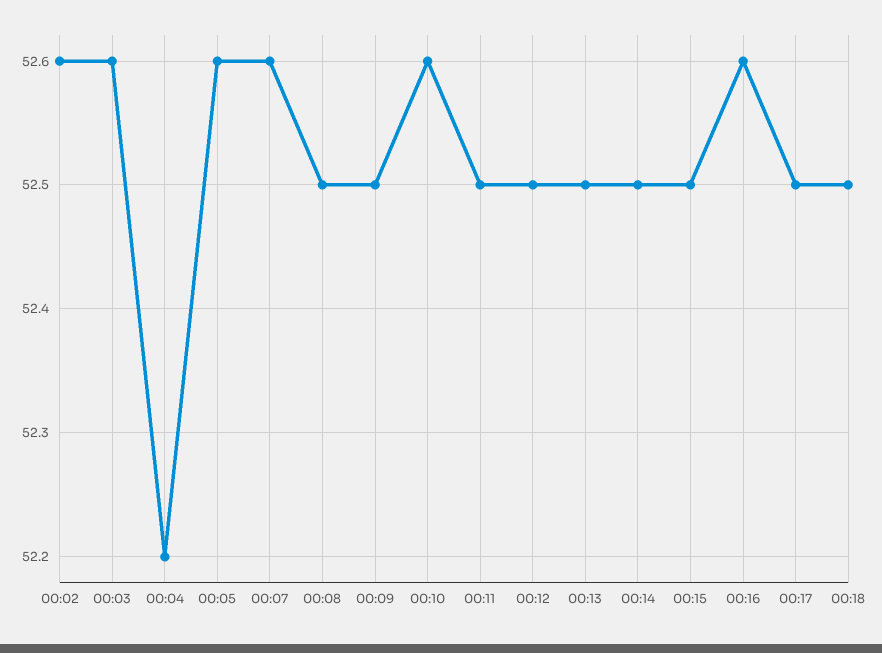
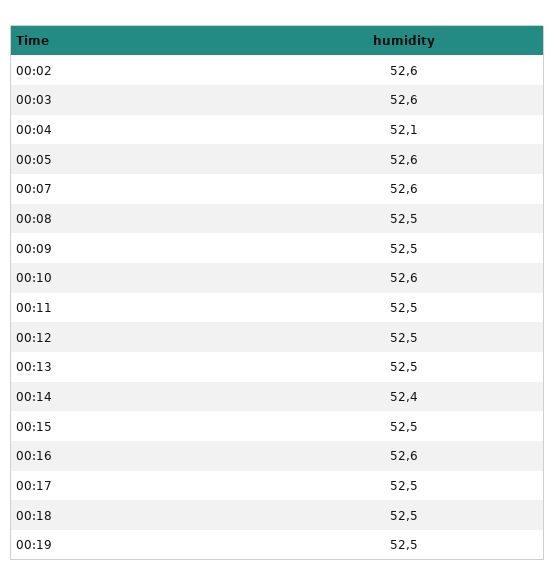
00:04: 52.2 -> 52.1
00:14: 52.5 -> 52.4
00:19: none -> 52.5

